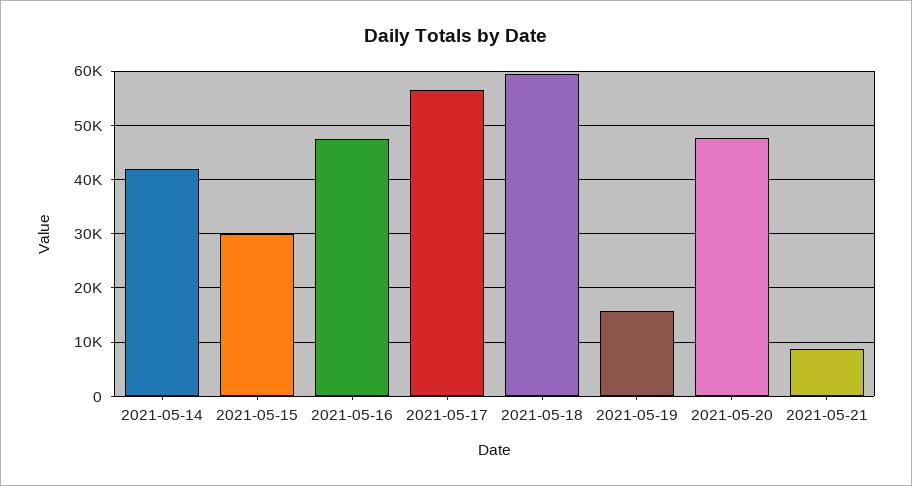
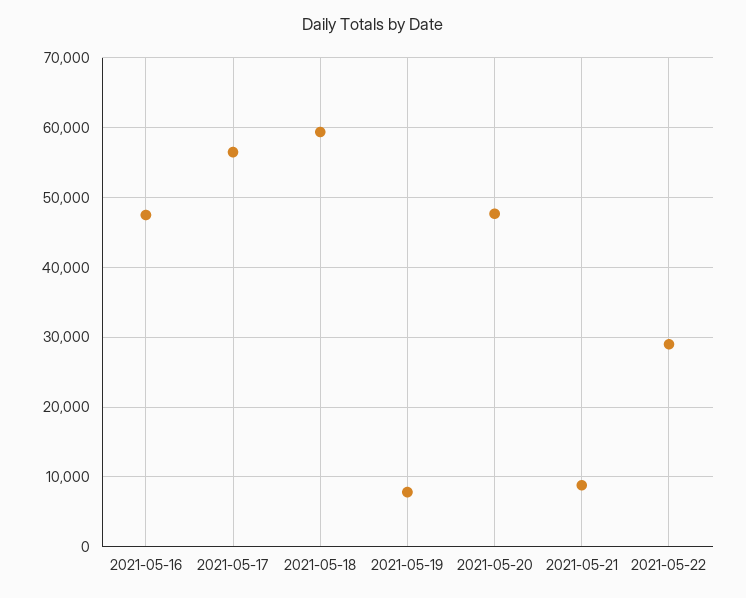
2021-05-14: 42000 -> none
2021-05-15: 30000 -> none
2021-05-19: 16000 -> 8000
2021-05-22: none -> 29000

